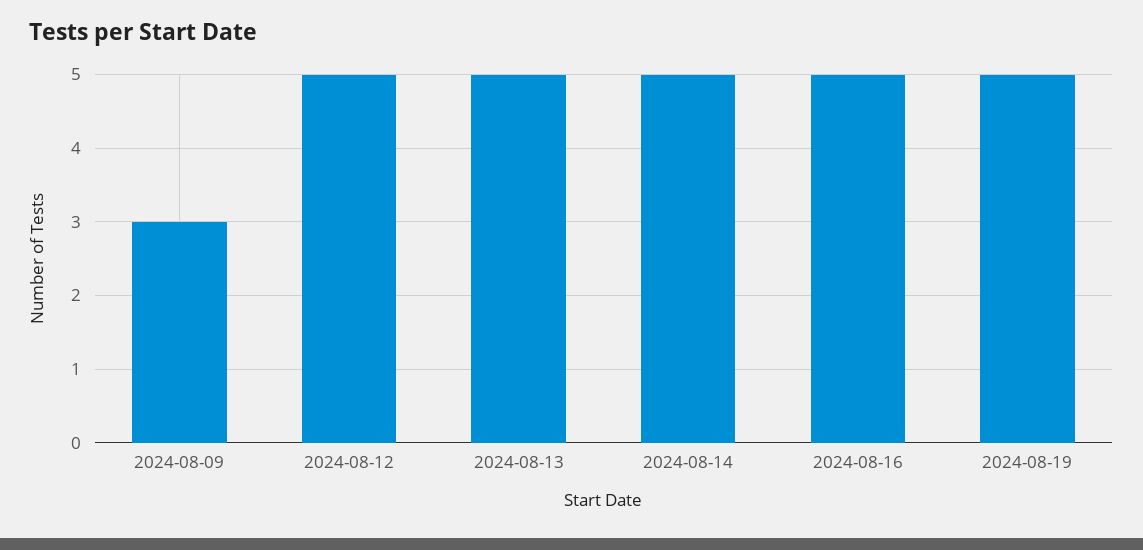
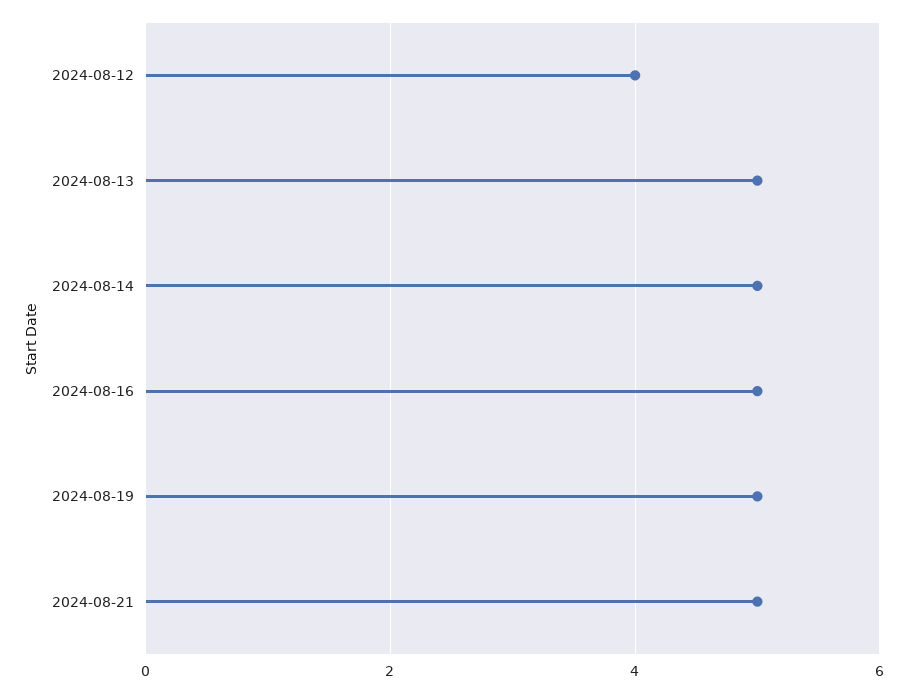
2024-08-09: 3 -> none
2024-08-12: 5 -> 4
2024-08-21: none -> 5

